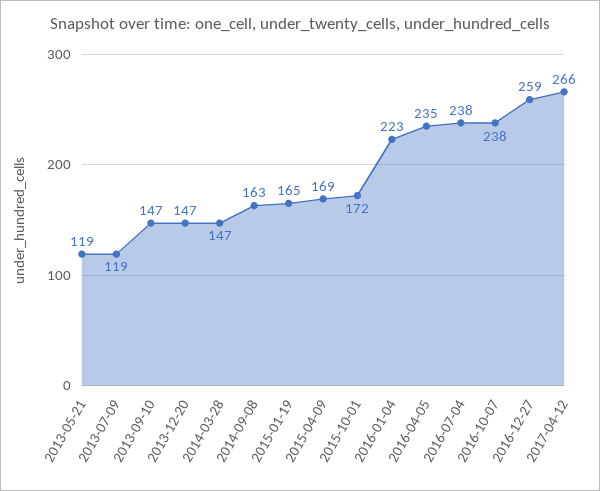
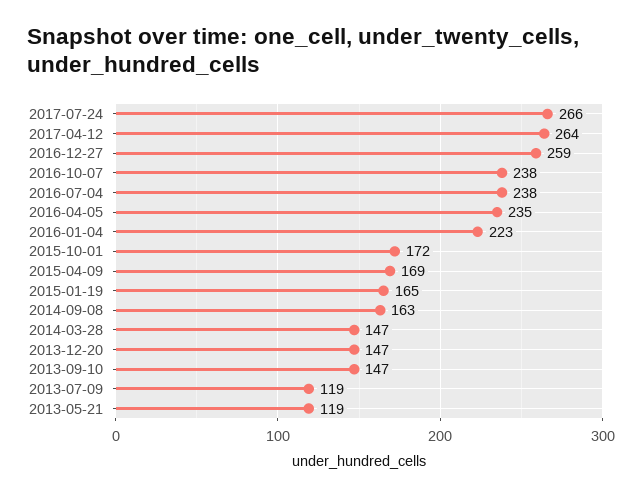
2017-04-12: 266 -> 264
2017-07-24: none -> 266

